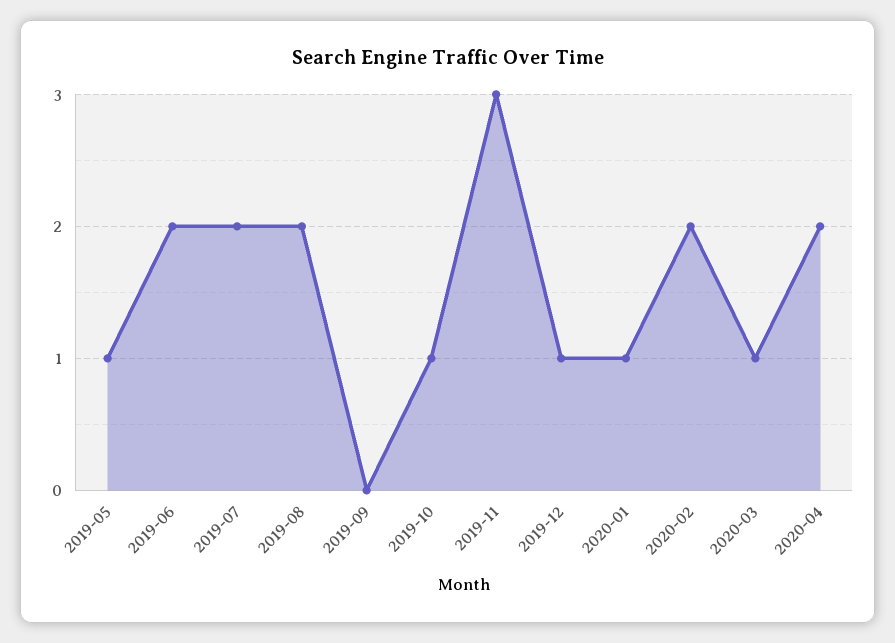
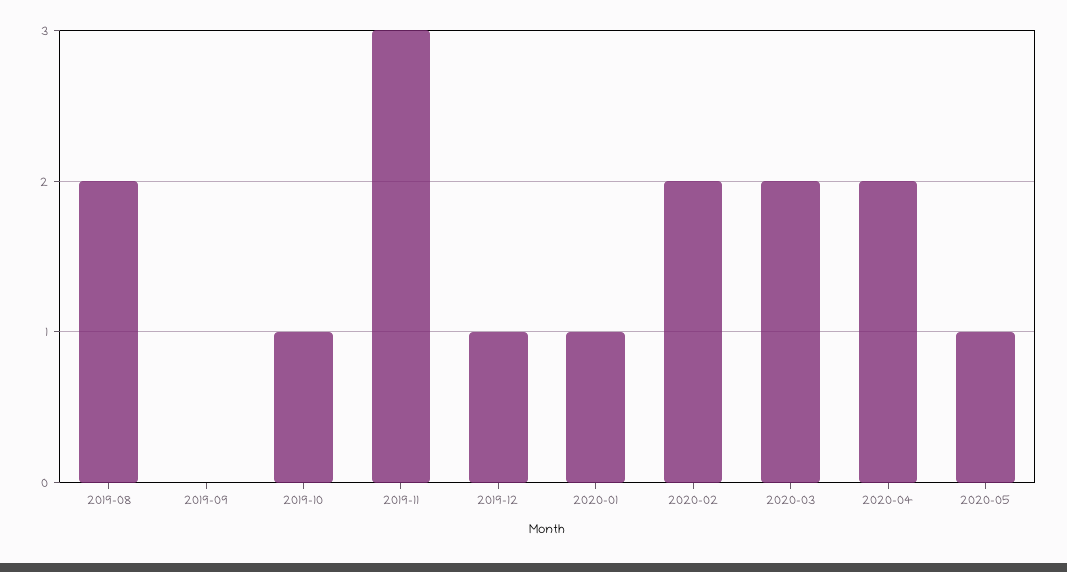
2019-05: 1 -> none
2019-06: 2 -> none
2019-07: 2 -> none
2020-03: 1 -> 2
2020-05: none -> 1

